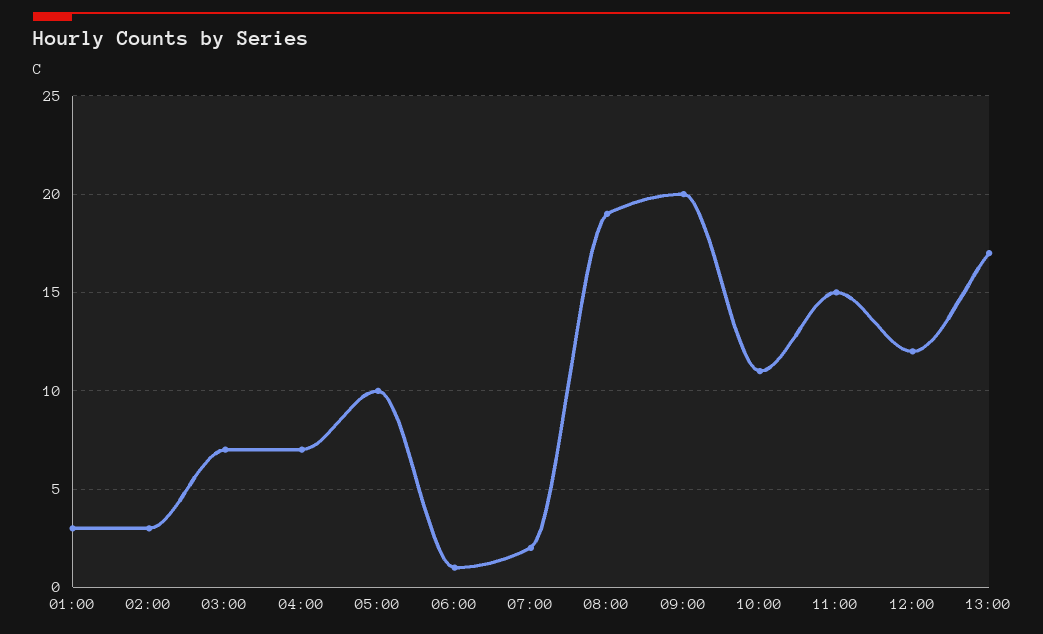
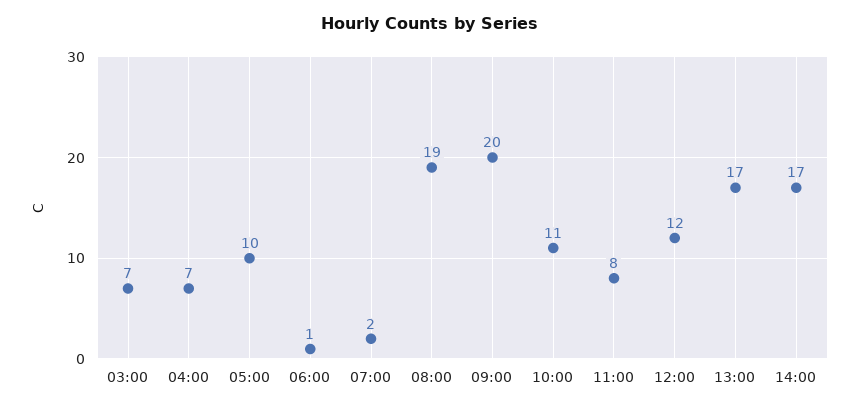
01:00: 3 -> none
02:00: 3 -> none
11:00: 15 -> 8
14:00: none -> 17

